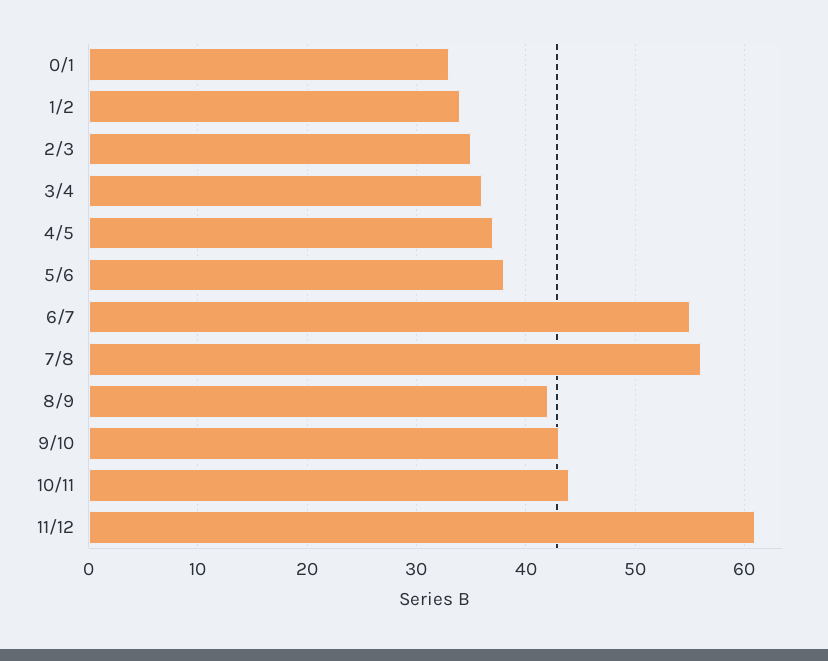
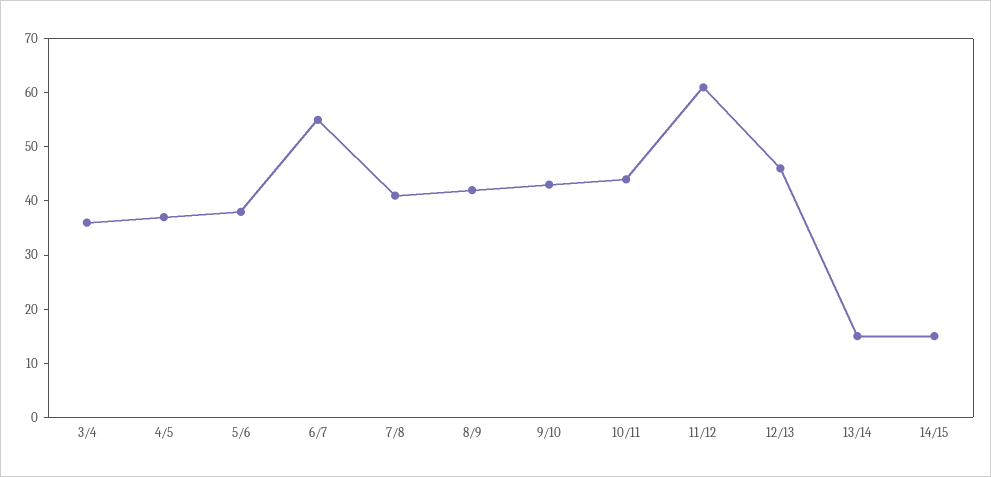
0/1: 33 -> none
1/2: 34 -> none
2/3: 35 -> none
7/8: 56 -> 40
12/13: none -> 45
13/14: none -> 15
14/15: none -> 15

